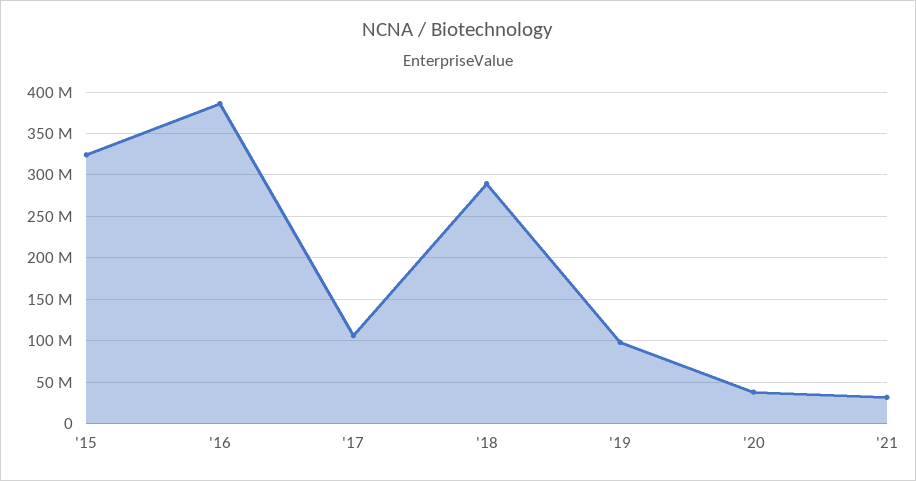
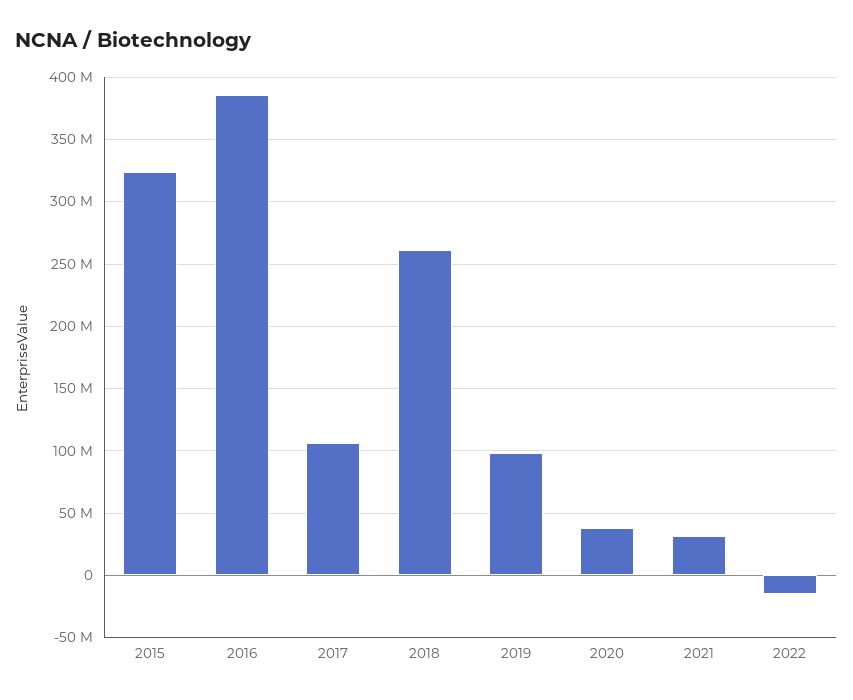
'18: 290000000 -> 260000000
2022: none -> -15000000

